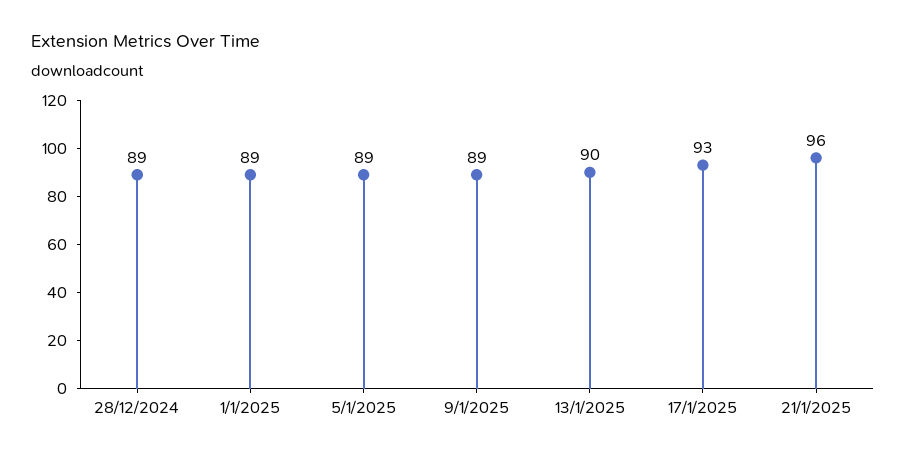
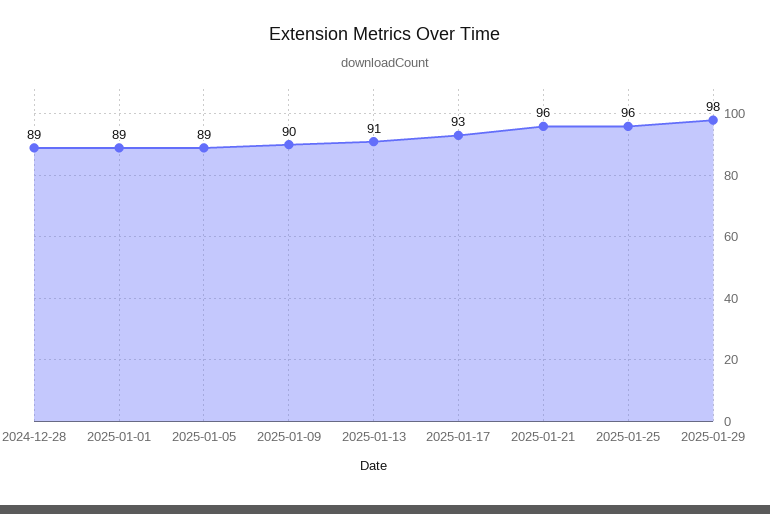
9/1/2025: 89 -> 90
13/1/2025: 90 -> 91
2025-01-25: none -> 96
2025-01-29: none -> 98

